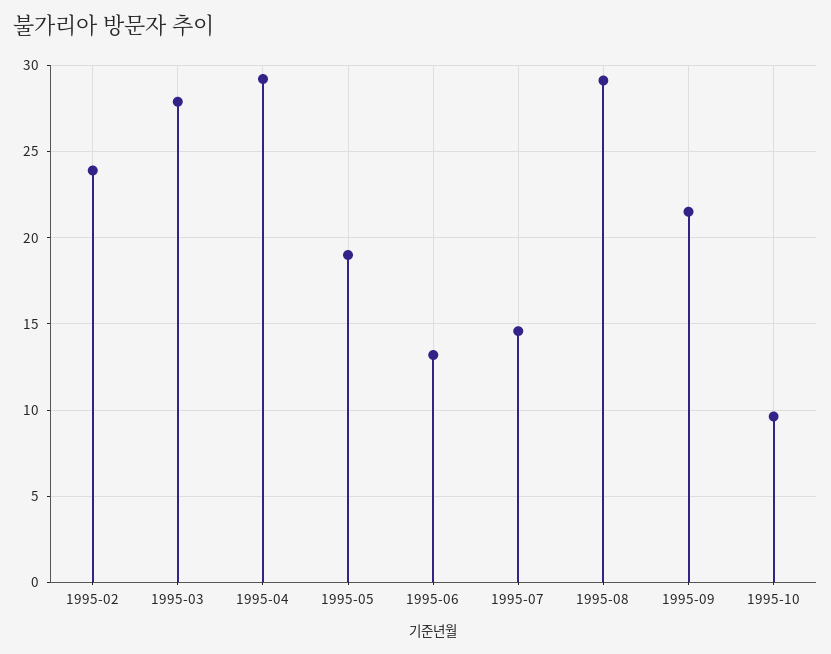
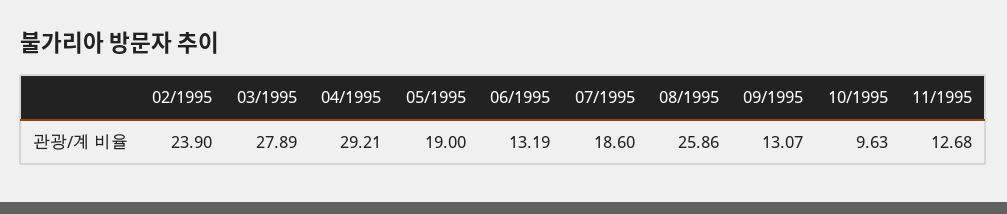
1995-07: 14.5 -> 18.6
1995-08: 29 -> 25.86
1995-09: 21.5 -> 13.07
11/1995: none -> 12.68

